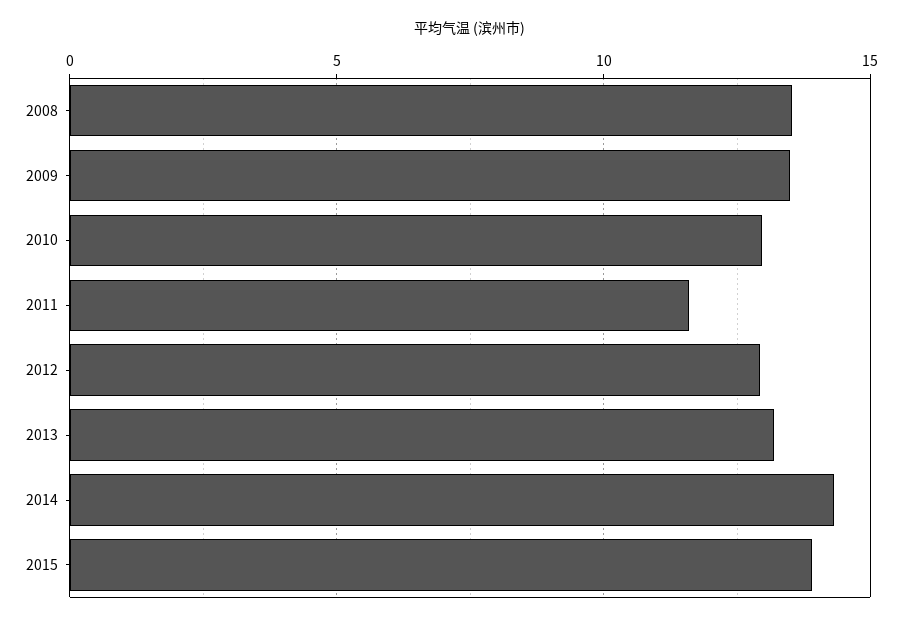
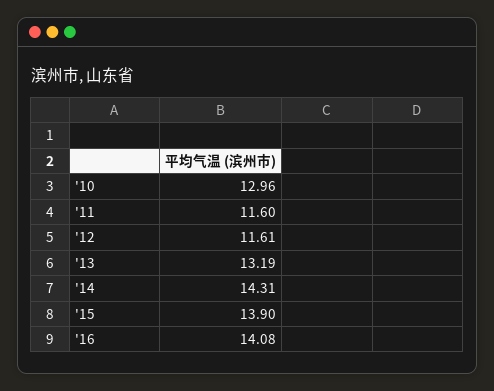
2008: 13.5 -> none
2009: 13.5 -> none
2012: 13 -> 11.61
'16: none -> 14.08

